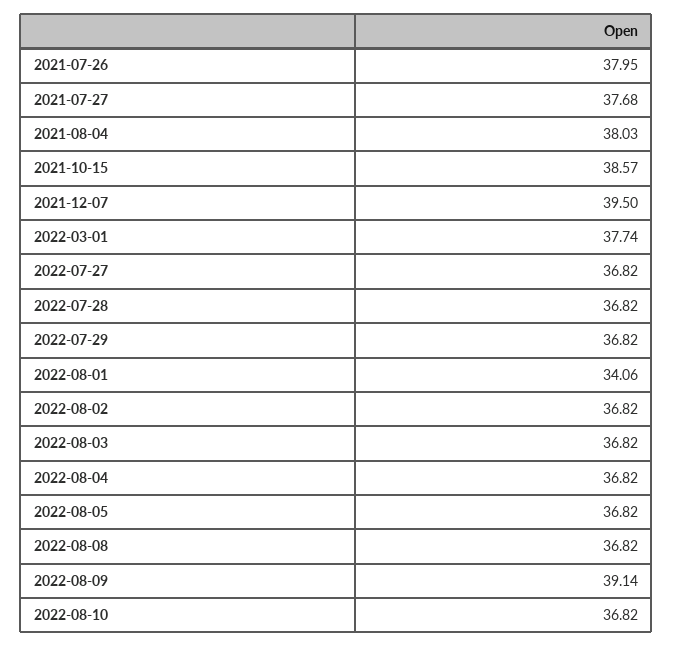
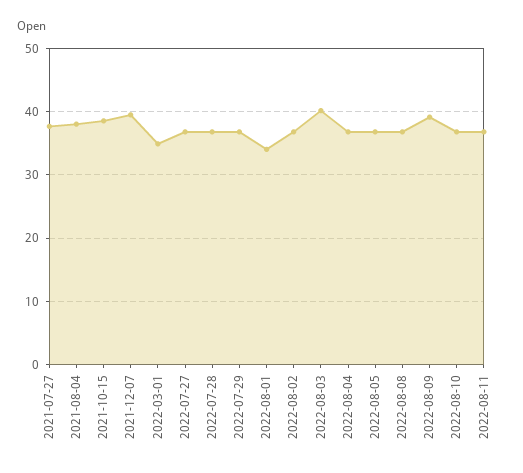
2021-07-26: 37.95 -> none
2022-03-01: 37.74 -> 35
2022-08-03: 36.82 -> 40
2022-08-11: none -> 37

